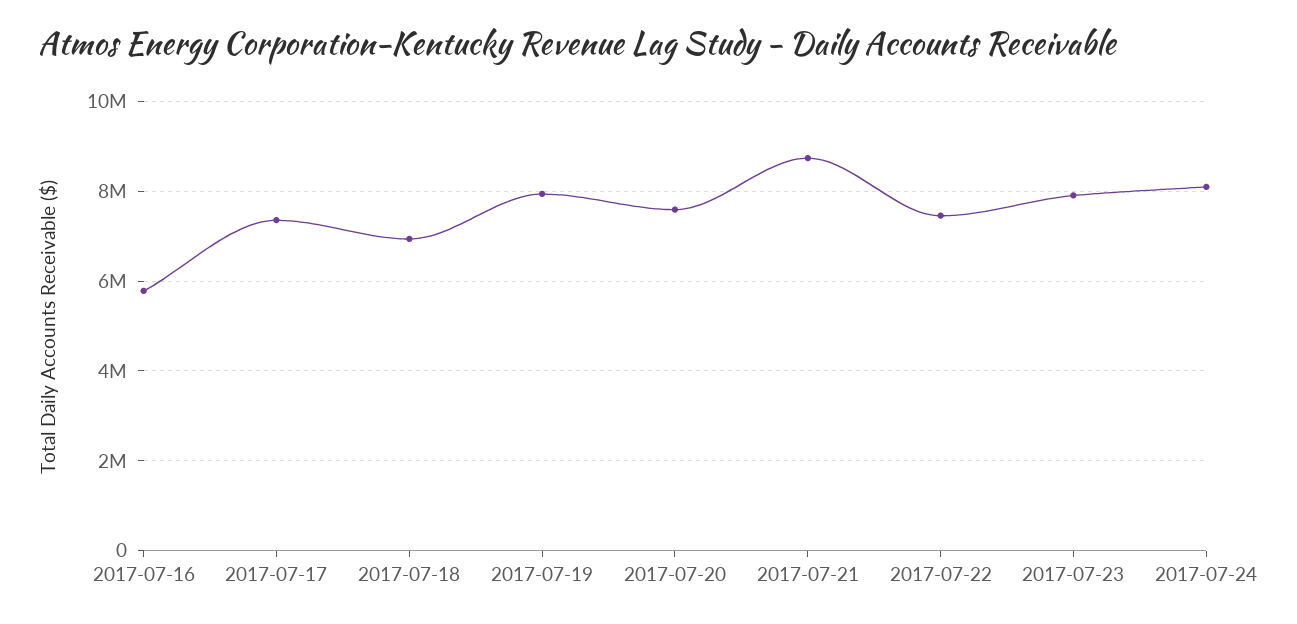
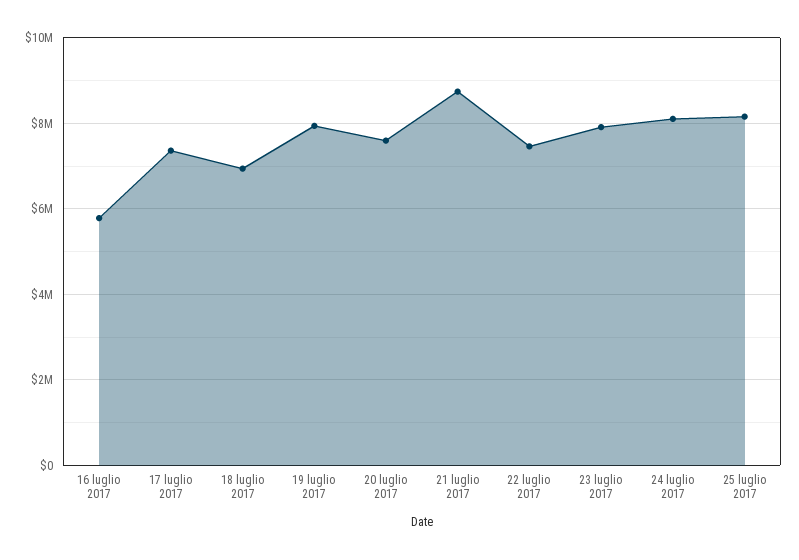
25 luglio 2017: none -> 8200000

